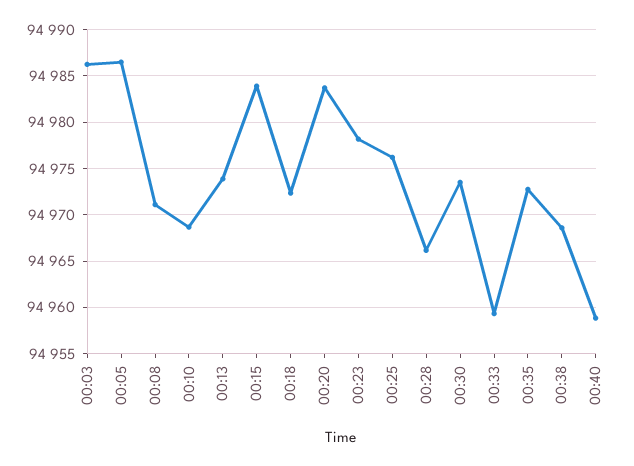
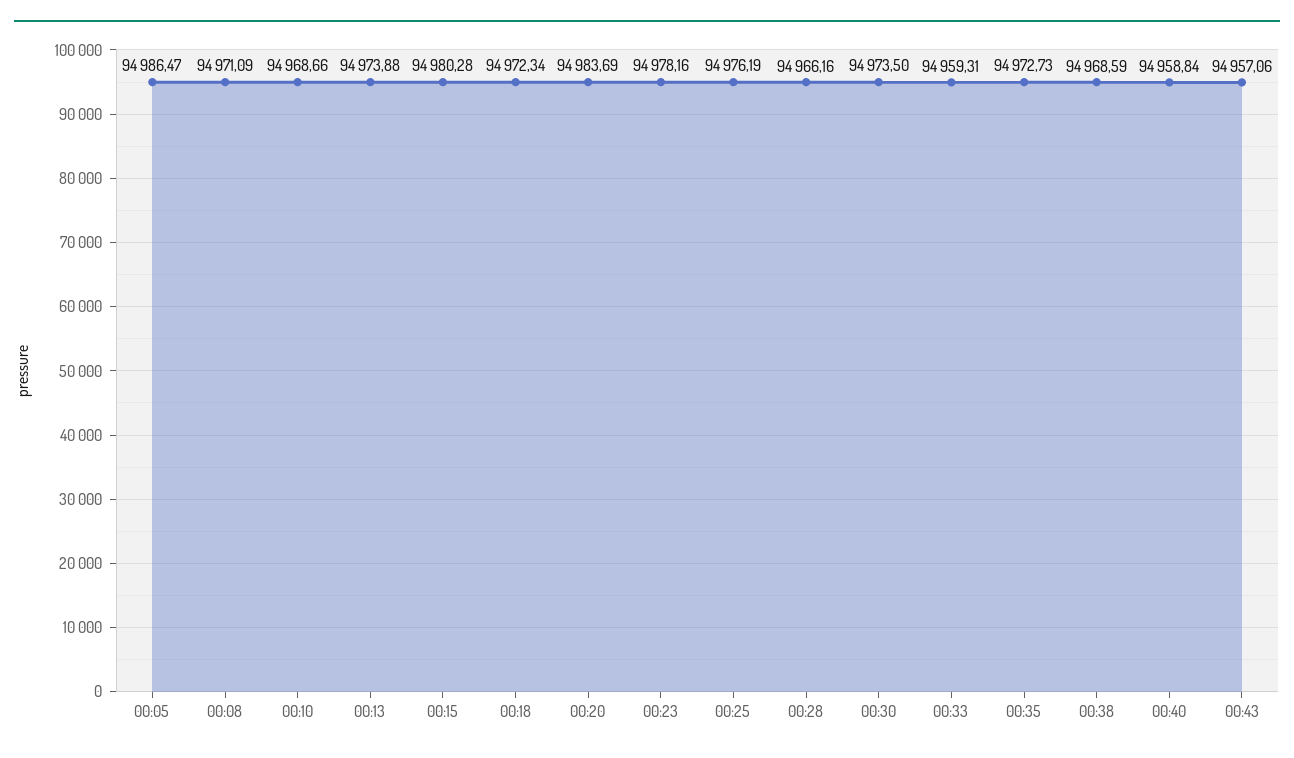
00:03: 94986 -> none
00:15: 94984 -> 94980.28
00:43: none -> 94957.06

